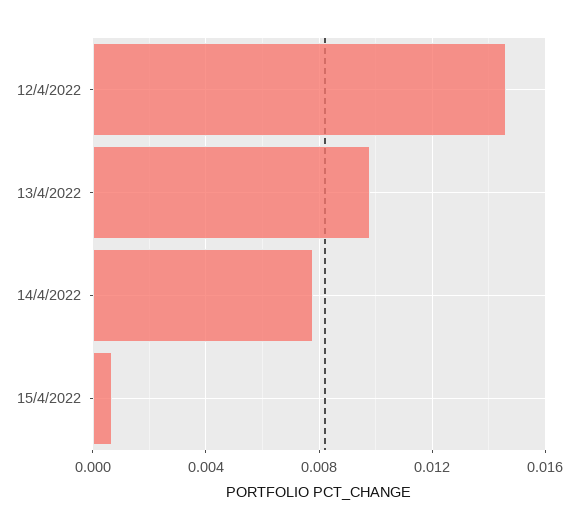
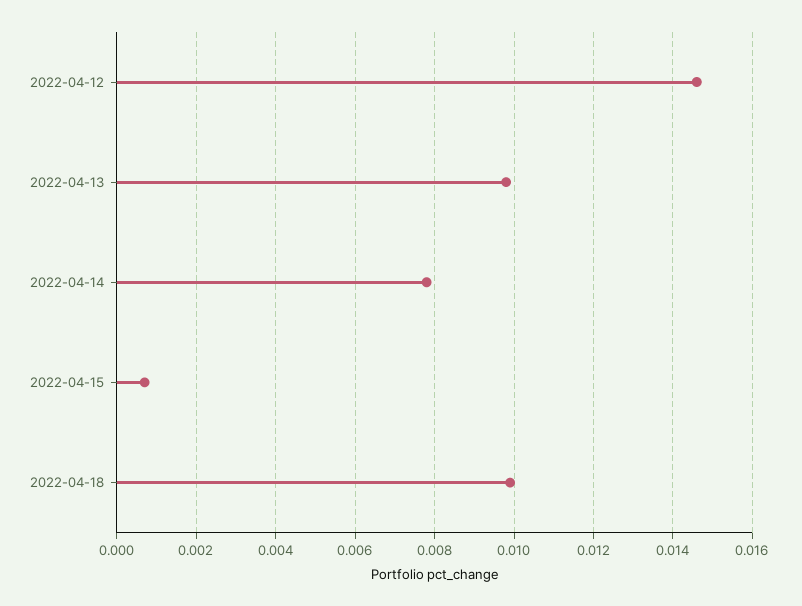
2022-04-18: none -> 0.01

